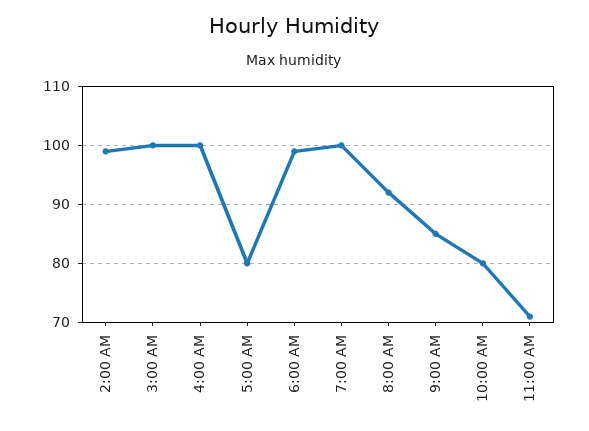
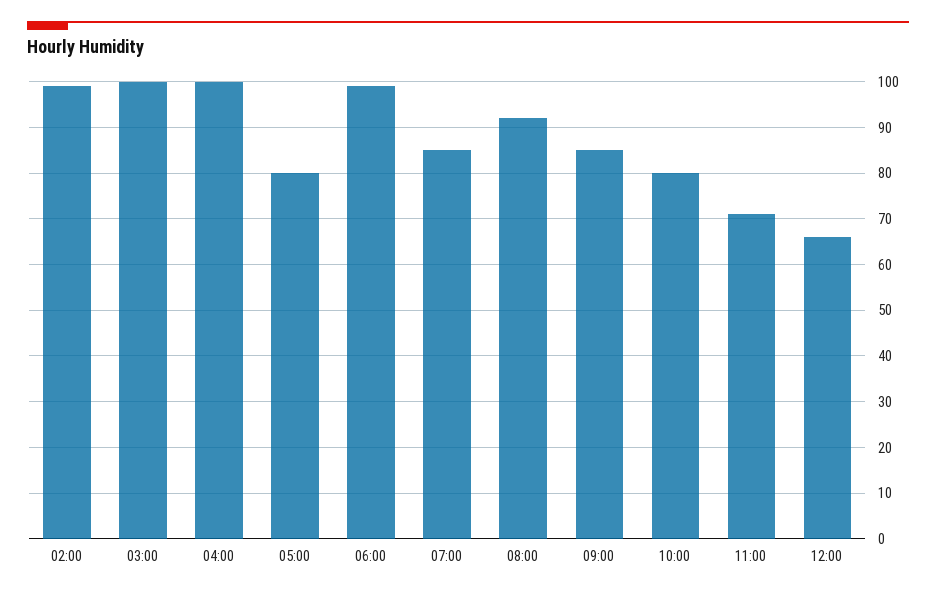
7:00 AM: 100 -> 85
12:00: none -> 65

